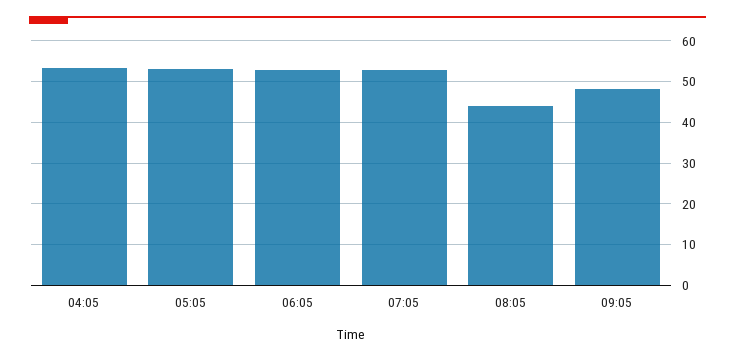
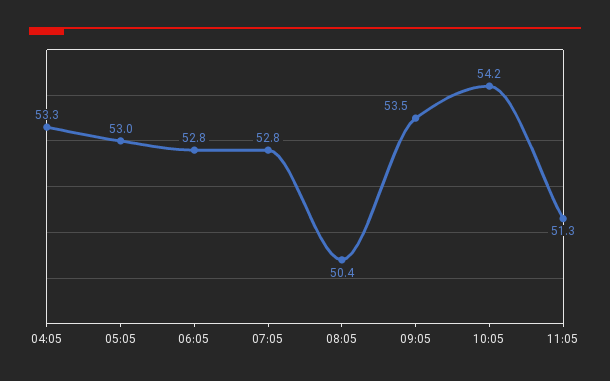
08:05: 44 -> 50.4
09:05: 48 -> 53.5
10:05: none -> 54.2
11:05: none -> 51.3

